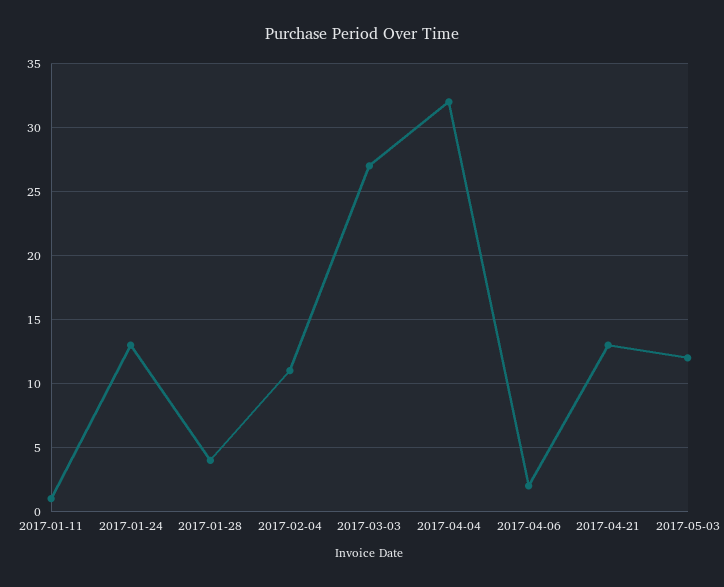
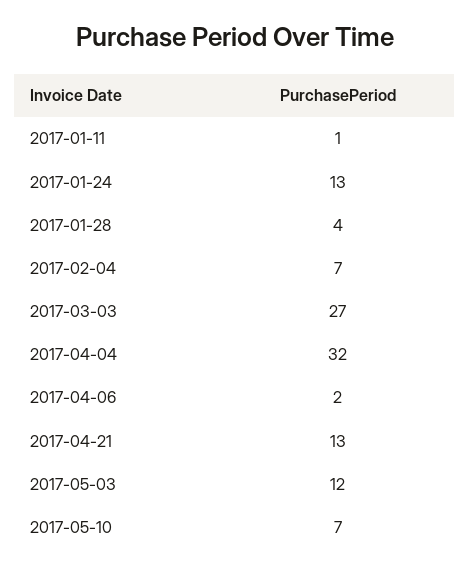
2017-02-04: 11 -> 7
2017-05-10: none -> 7

